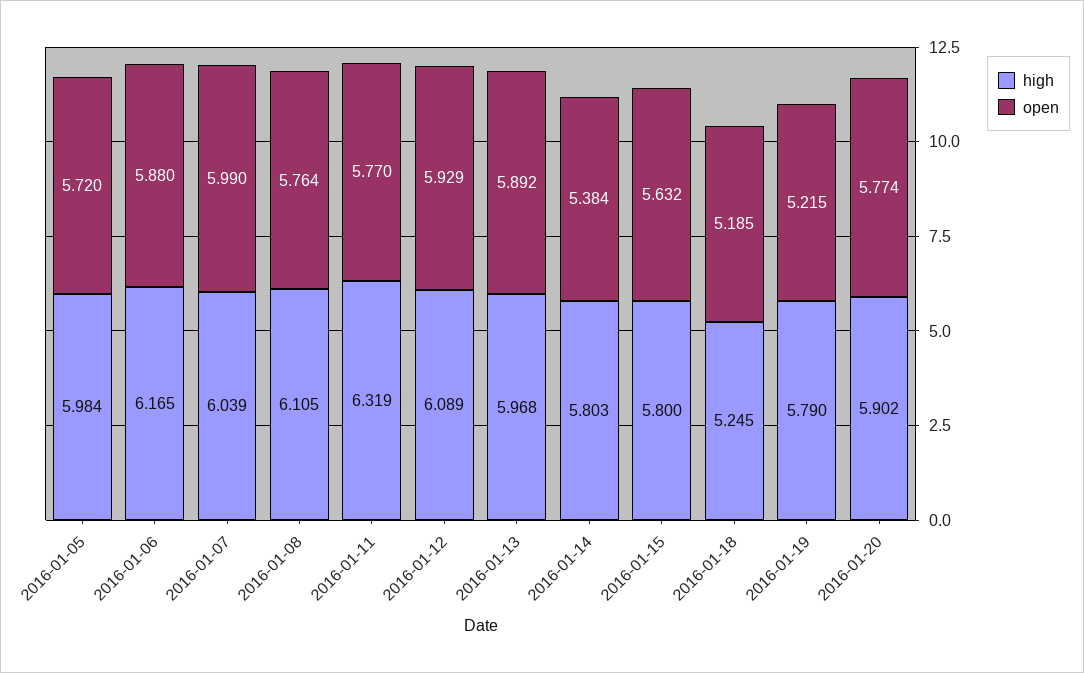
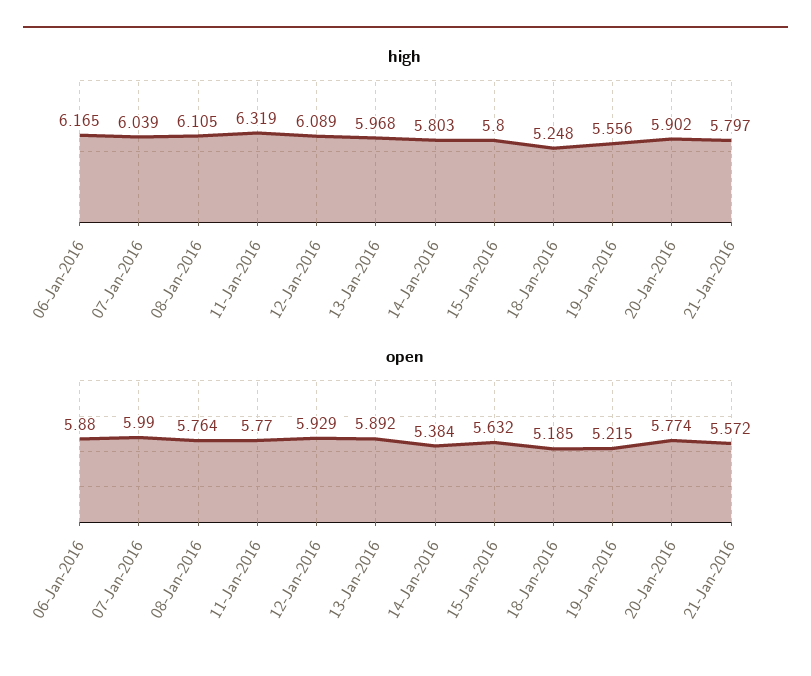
high, 2016-01-05: 5.984 -> none
open, 2016-01-05: 5.72 -> none
high, 2016-01-18: 5.245 -> 5.248
high, 2016-01-19: 5.79 -> 5.556
high, 21-Jan-2016: none -> 5.797
open, 21-Jan-2016: none -> 5.572

